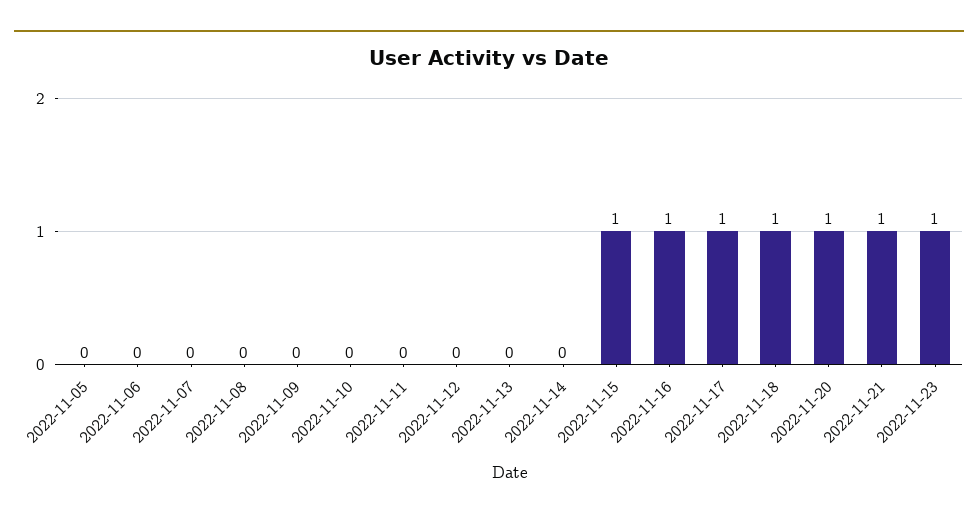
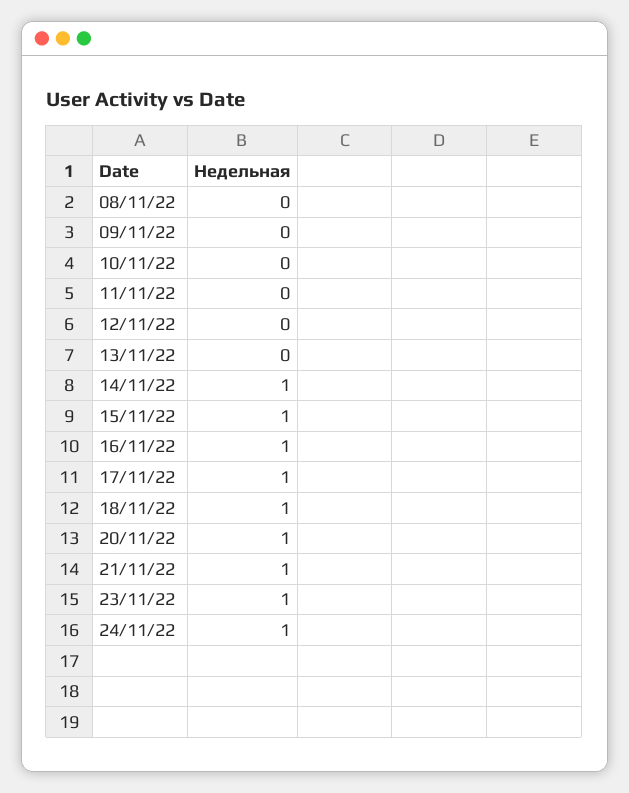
2022-11-05: 0 -> none
2022-11-06: 0 -> none
2022-11-07: 0 -> none
2022-11-14: 0 -> 1
24/11/22: none -> 1

